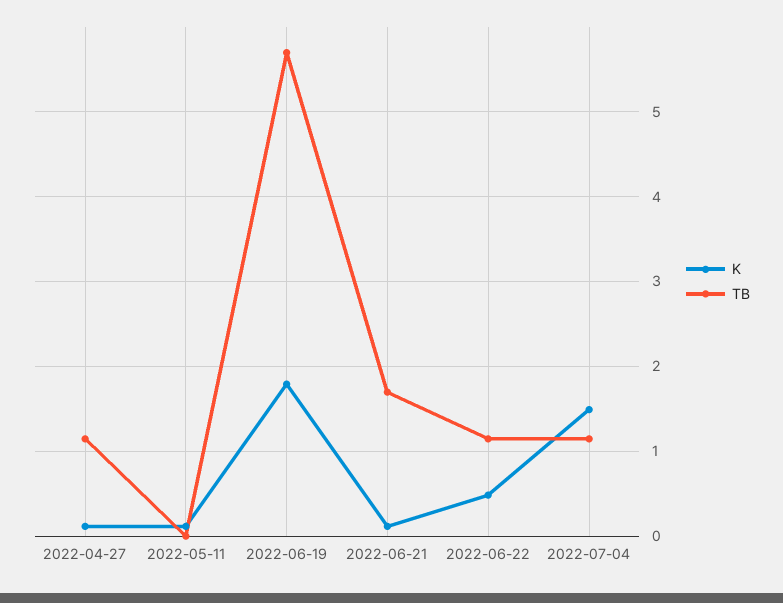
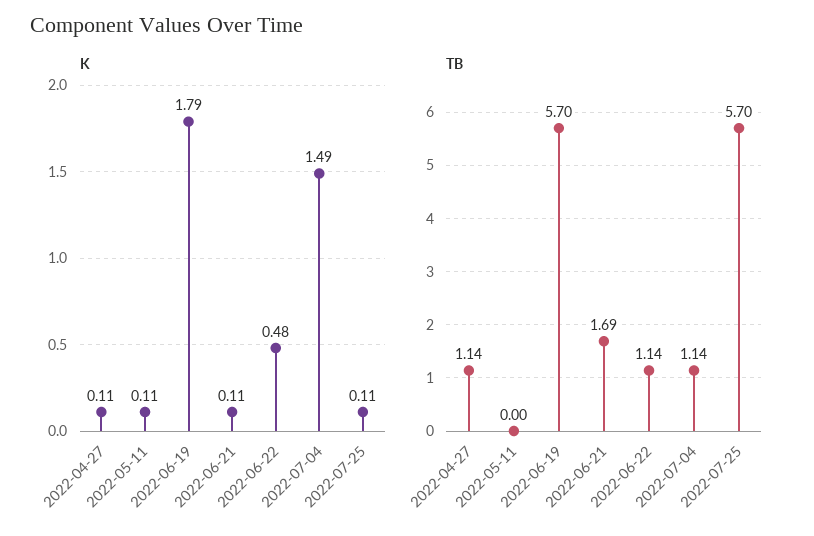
K, 2022-07-25: none -> 0.11
TB, 2022-07-25: none -> 5.7

